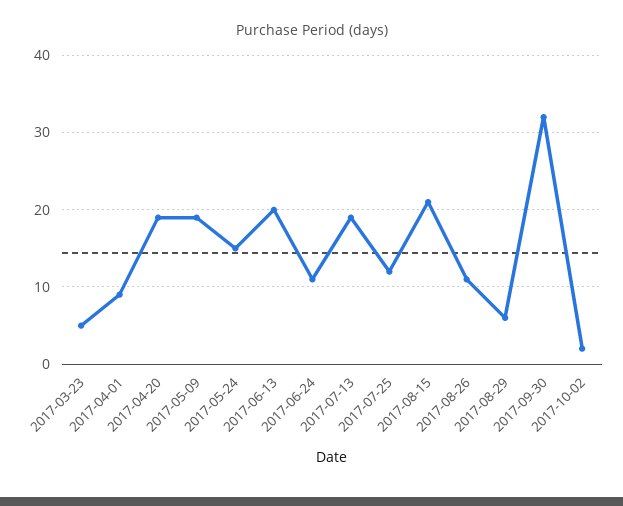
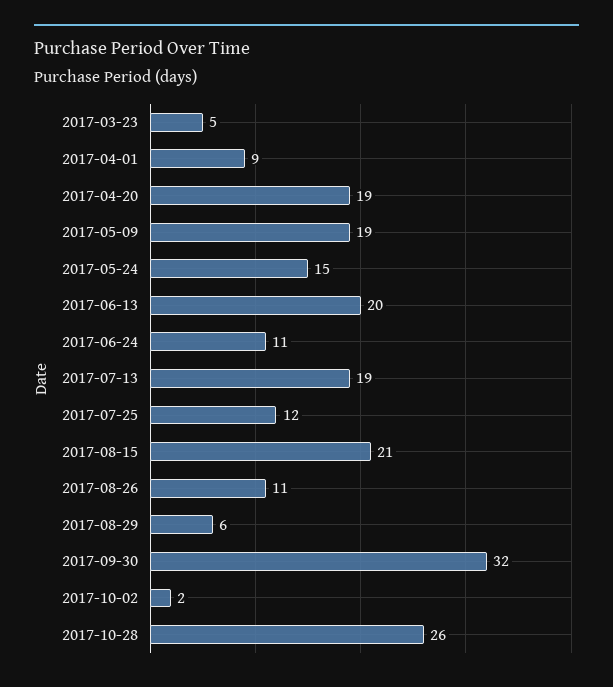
2017-10-28: none -> 26

